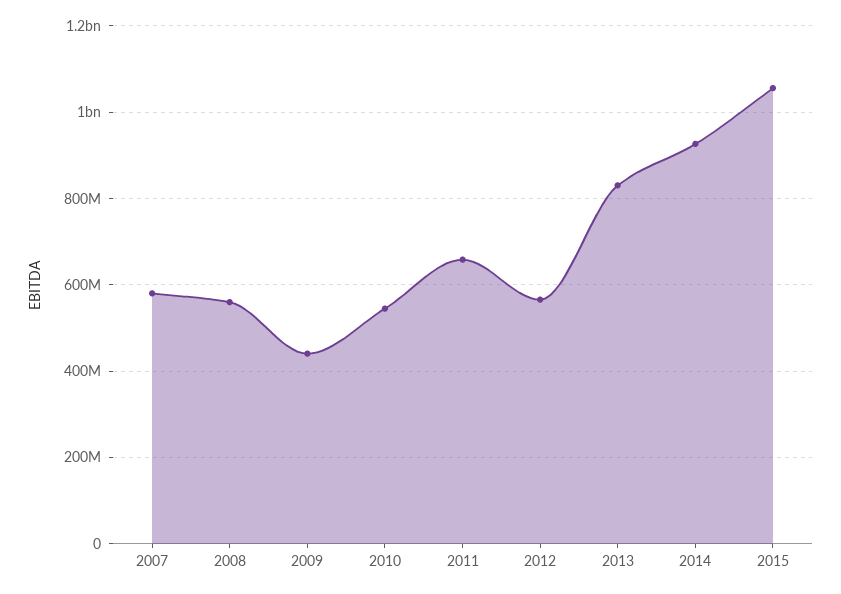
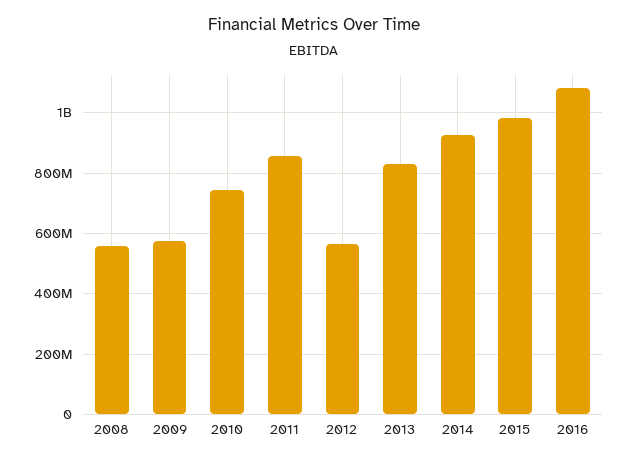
2007: 580000000 -> none
2009: 440000000 -> 580000000
2010: 540000000 -> 740000000
2011: 660000000 -> 860000000
2015: 1060000000 -> 980000000
2016: none -> 1080000000

